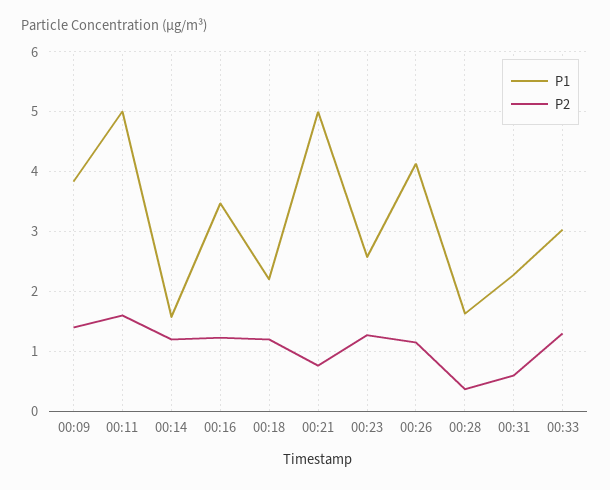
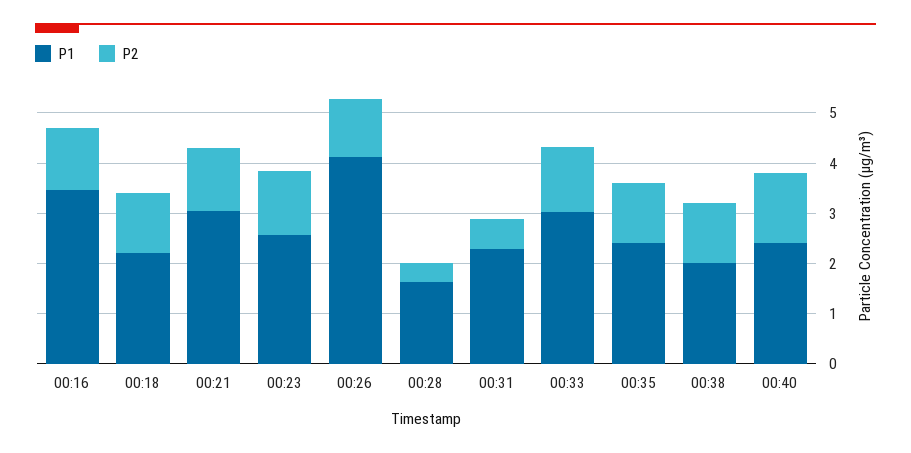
P1, 00:09: 3.8 -> none
P2, 00:09: 1.4 -> none
P1, 00:11: 5 -> none
P2, 00:11: 1.6 -> none
P1, 00:14: 1.6 -> none
P2, 00:14: 1.2 -> none
P1, 00:21: 5 -> 3
P2, 00:21: 0.8 -> 1.2
P1, 00:35: none -> 2.4
P2, 00:35: none -> 1.2
P1, 00:38: none -> 2
P2, 00:38: none -> 1.2
P1, 00:40: none -> 2.4
P2, 00:40: none -> 1.4

